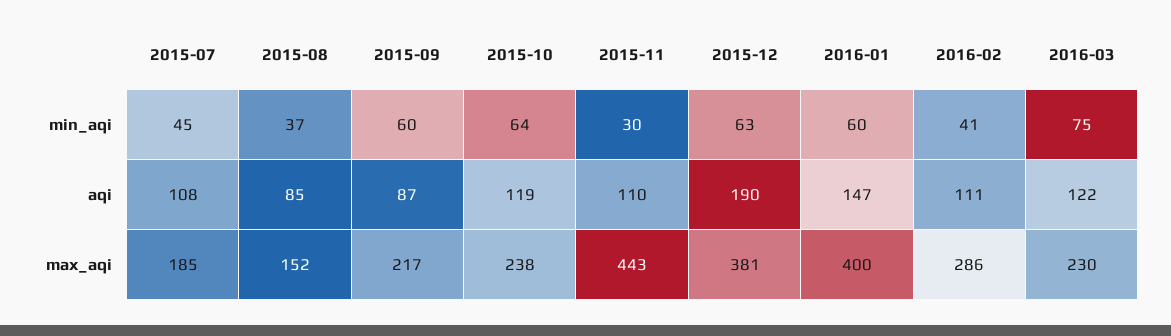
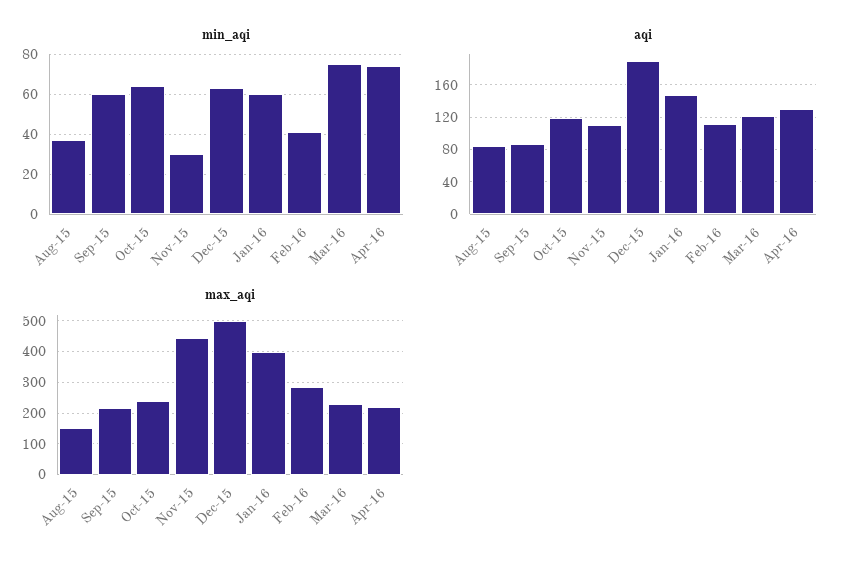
min_aqi, 2015-07: 45 -> none
aqi, 2015-07: 108 -> none
max_aqi, 2015-07: 185 -> none
max_aqi, 2015-12: 381 -> 500
min_aqi, Apr-16: none -> 75
aqi, Apr-16: none -> 130
max_aqi, Apr-16: none -> 220

